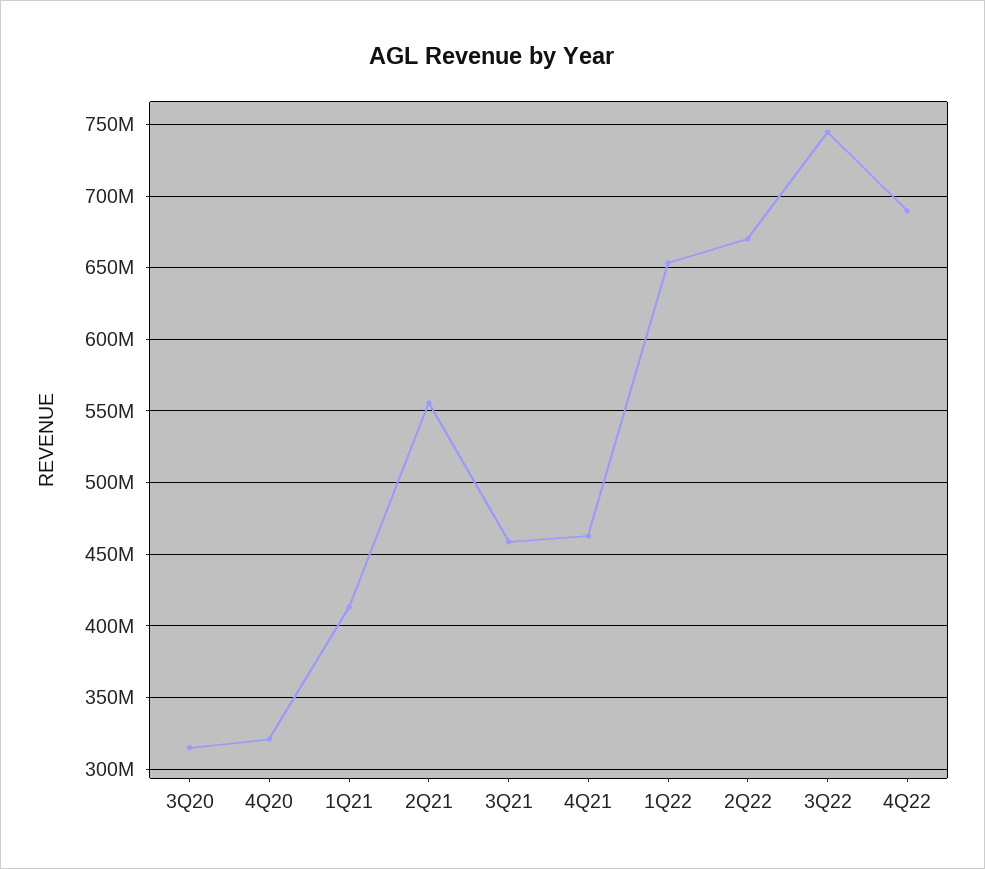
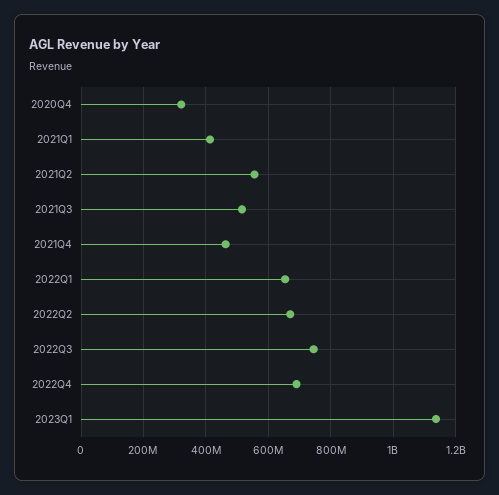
3Q20: 315000000 -> none
3Q21: 460000000 -> 520000000
2023Q1: none -> 1140000000

